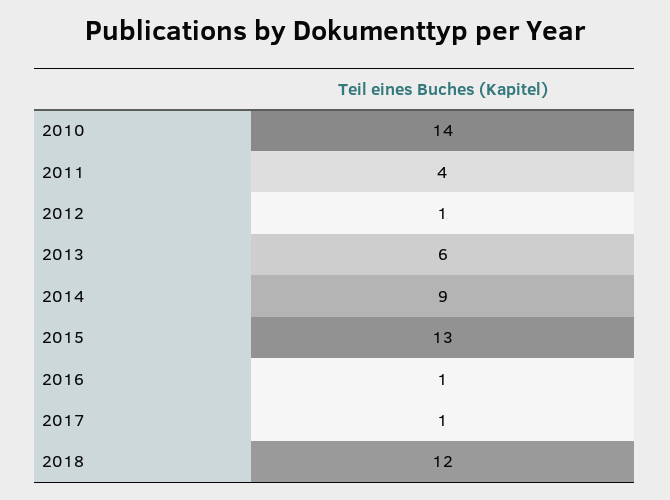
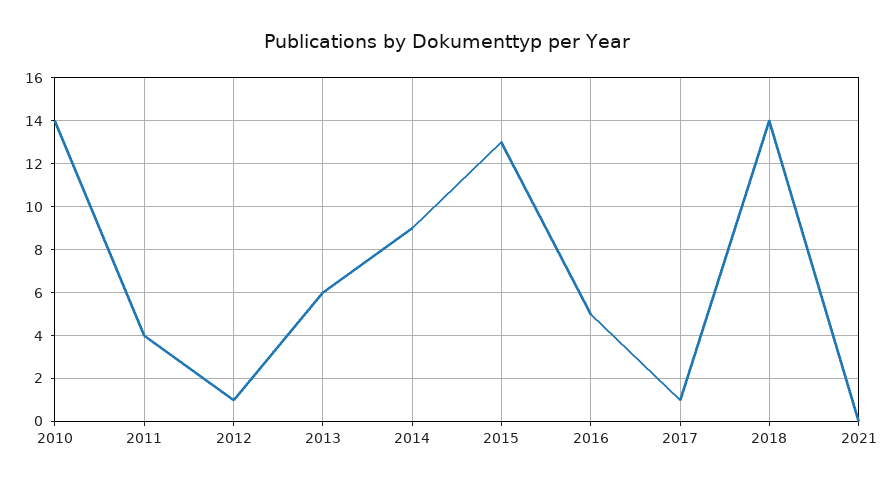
2016: 1 -> 5
2018: 12 -> 14
2021: none -> 0

